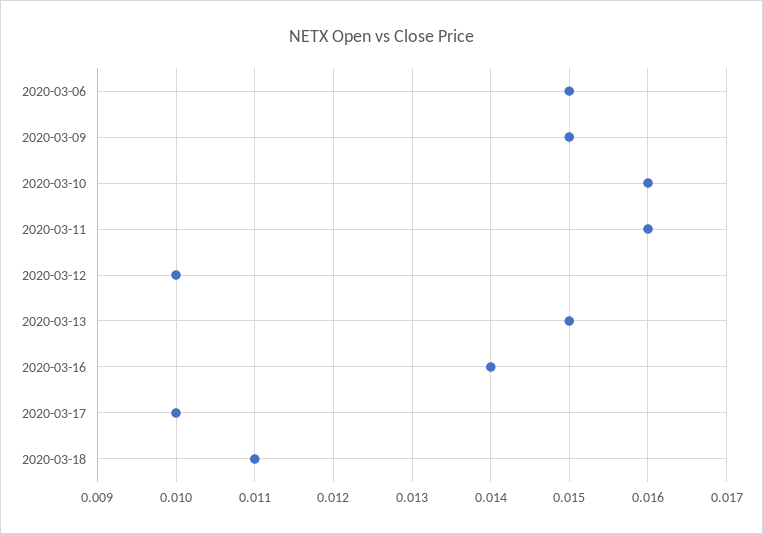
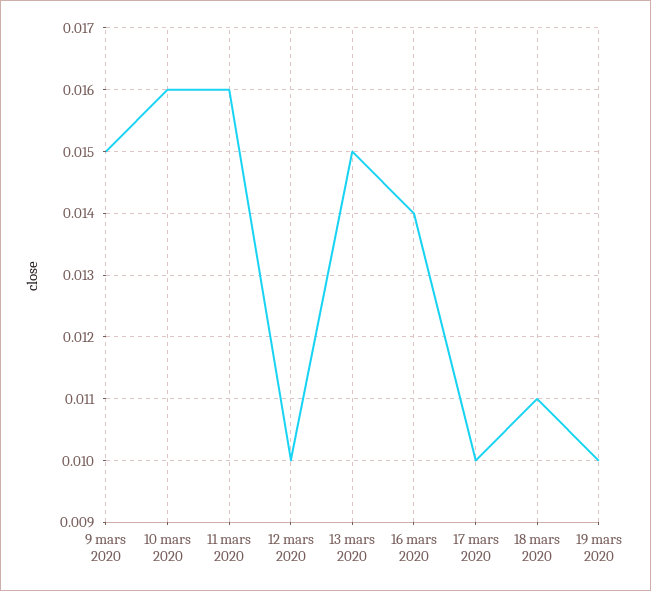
2020-03-06: 0.015 -> none
19 mars 2020: none -> 0.01

